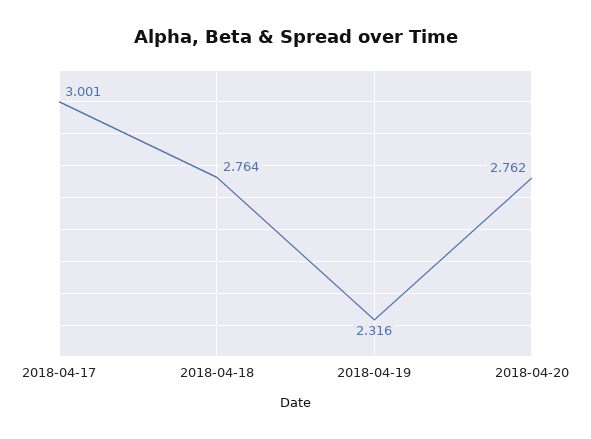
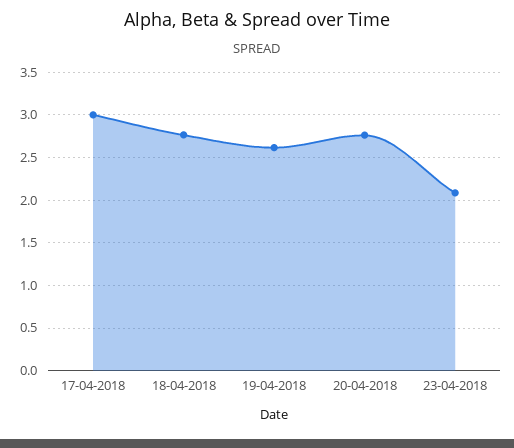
2018-04-19: 2.316 -> 2.6
23-04-2018: none -> 2.1

